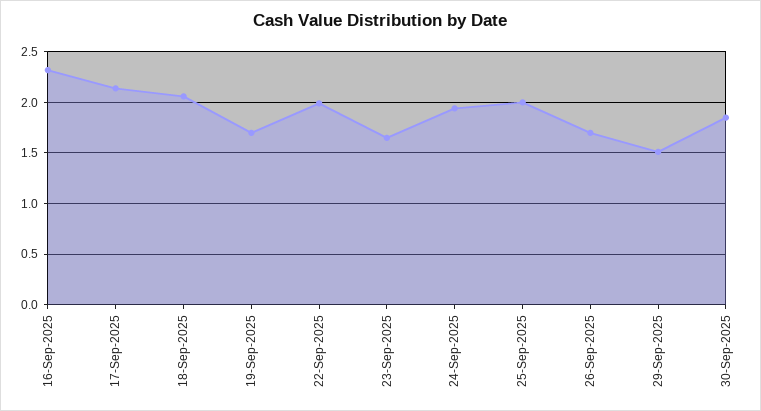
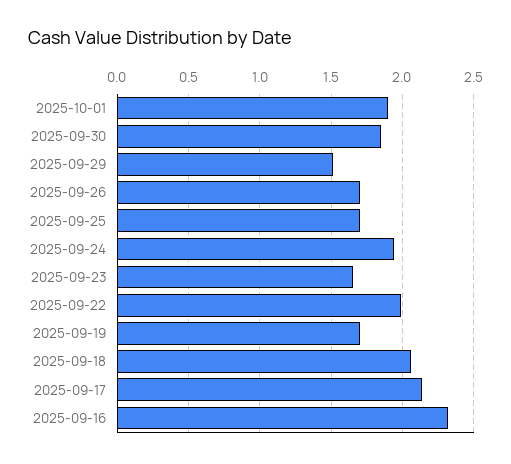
25-Sep-2025: 2 -> 1.7
2025-10-01: none -> 1.9

